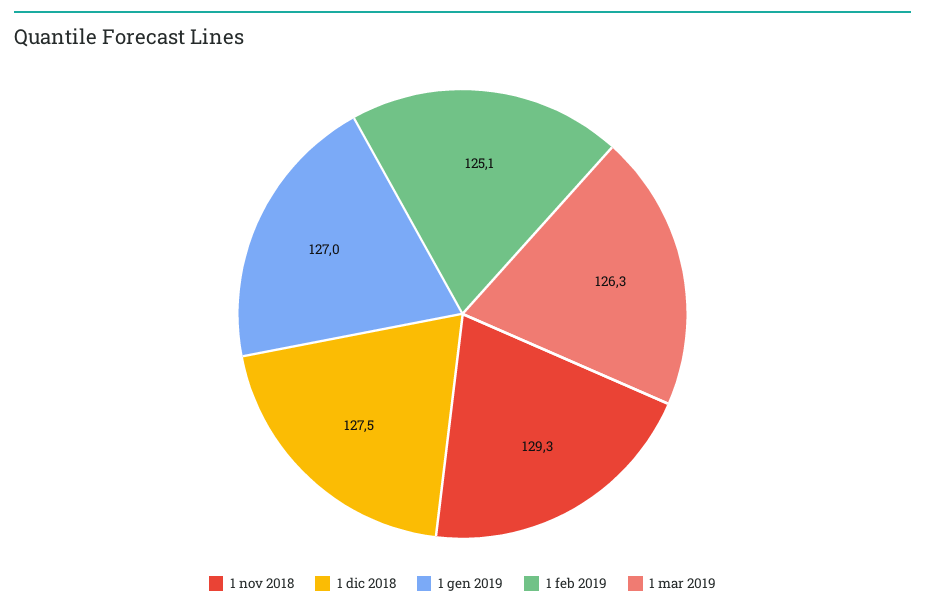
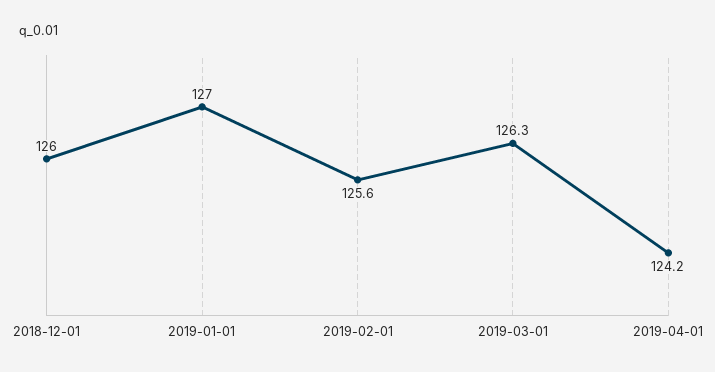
1 nov 2018: 129.3 -> none
1 dic 2018: 127.5 -> 126
1 feb 2019: 125.1 -> 125.6
2019-04-01: none -> 124.2

